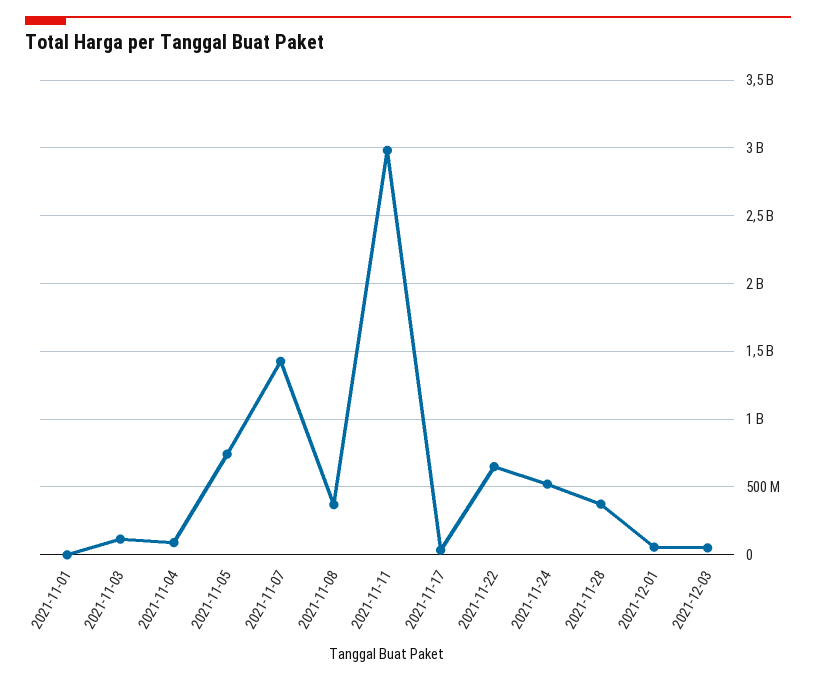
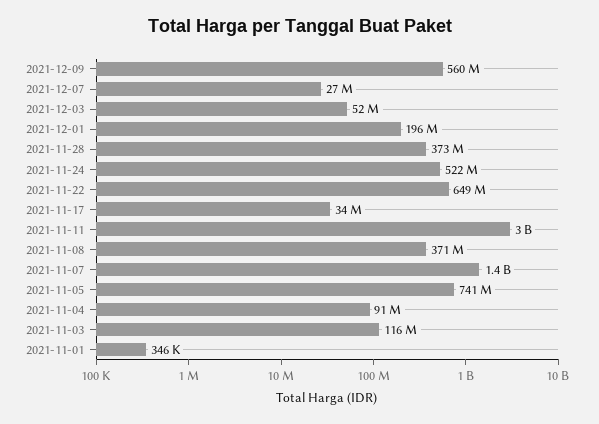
2021-12-01: 50000000 -> 196000000
2021-12-09: none -> 560000000
2021-12-07: none -> 27000000

